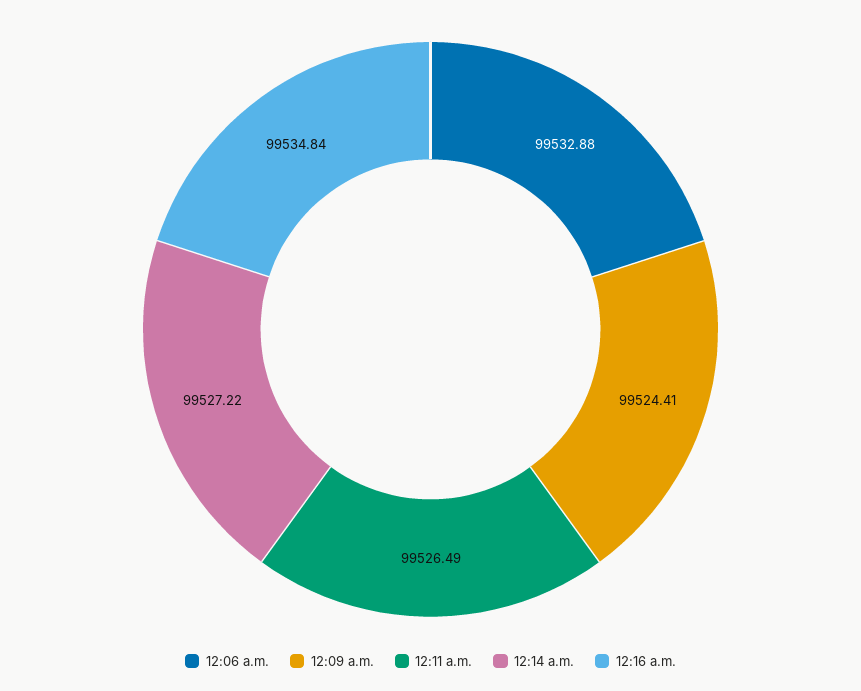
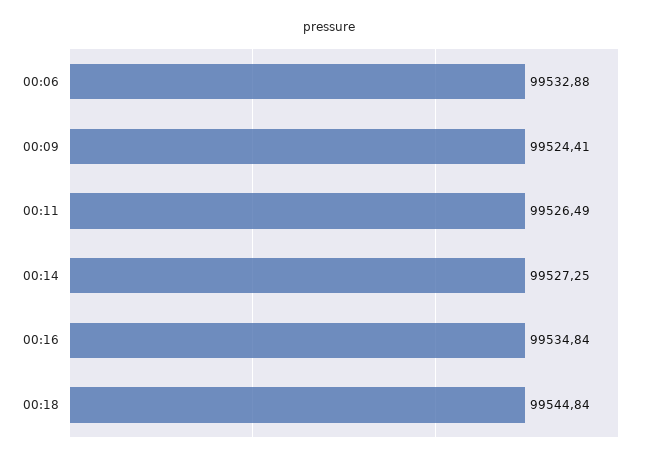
12:14 a.m.: 99527.22 -> 99527.25
00:18: none -> 99544.84

